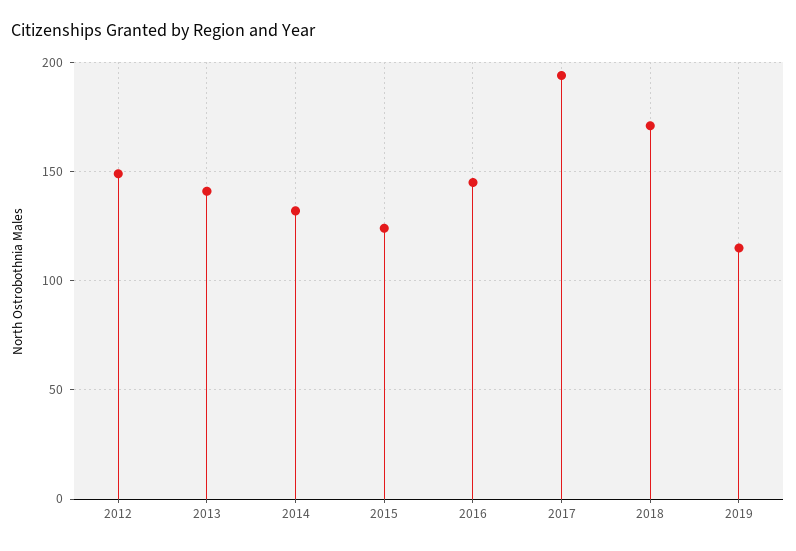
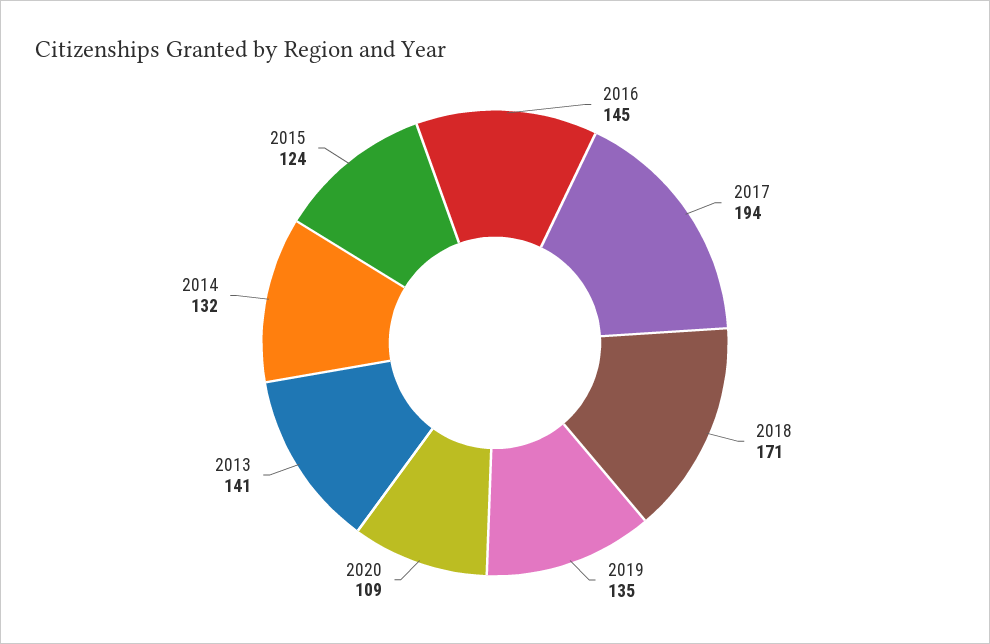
2012: 150 -> none
2019: 115 -> 135
2020: none -> 109

